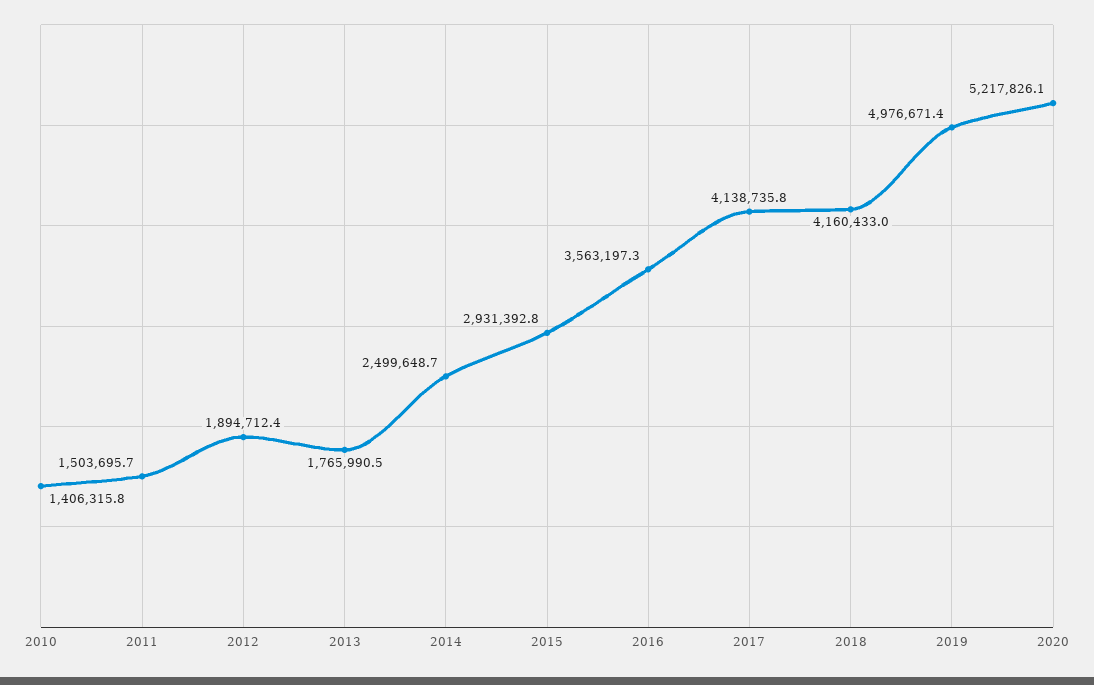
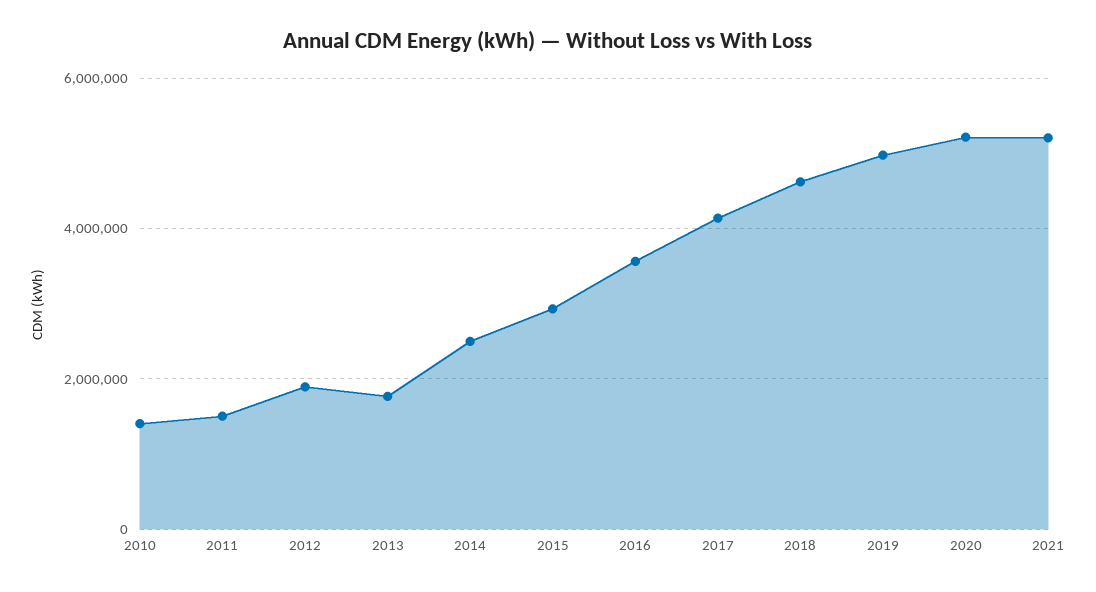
2018: 4160433 -> 4600000
2021: none -> 5200000

